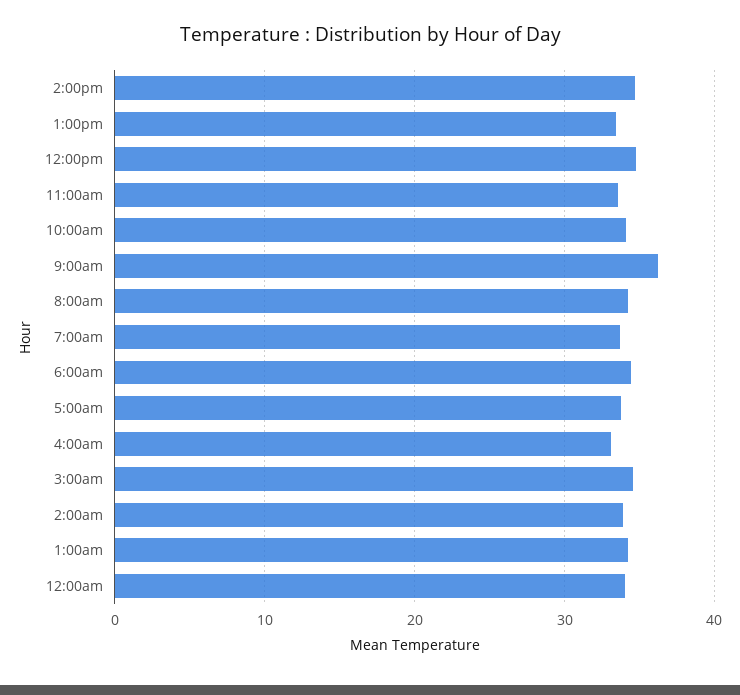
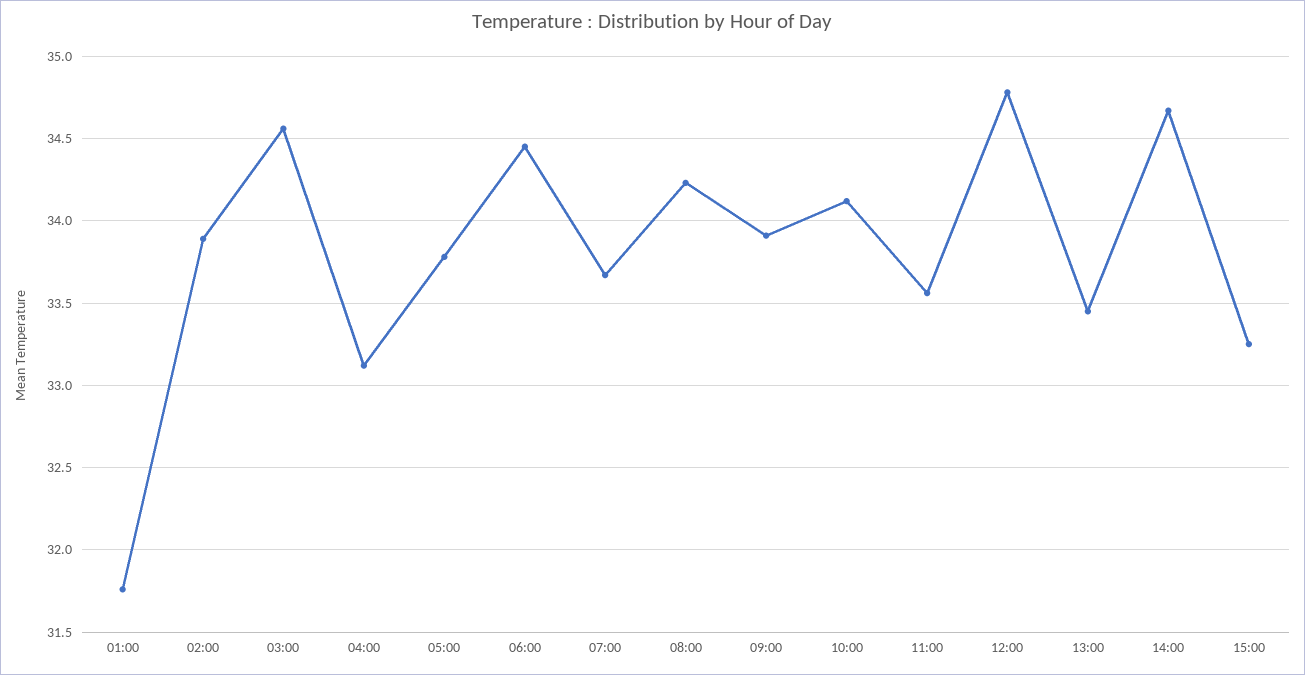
9:00am: 36 -> 33.9
1:00am: 34 -> 31.75
12:00am: 34 -> none
15:00: none -> 33.25

